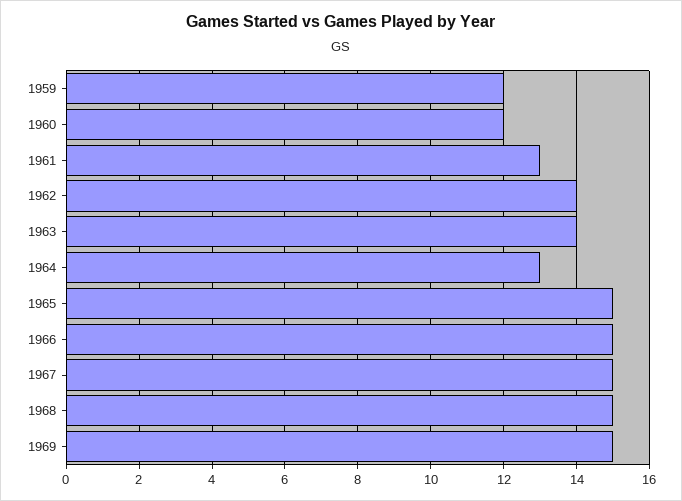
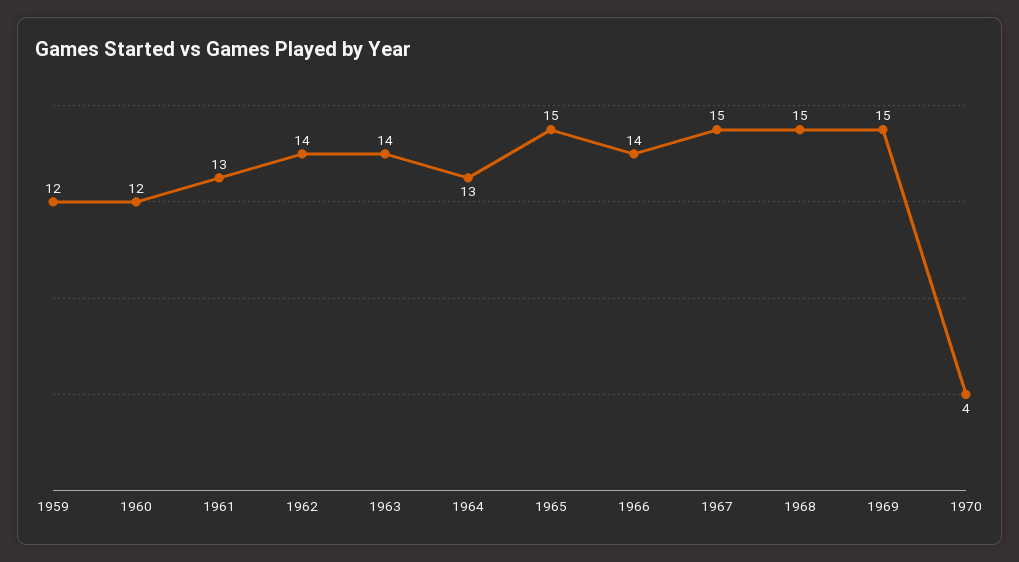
1966: 15 -> 14
1970: none -> 4

